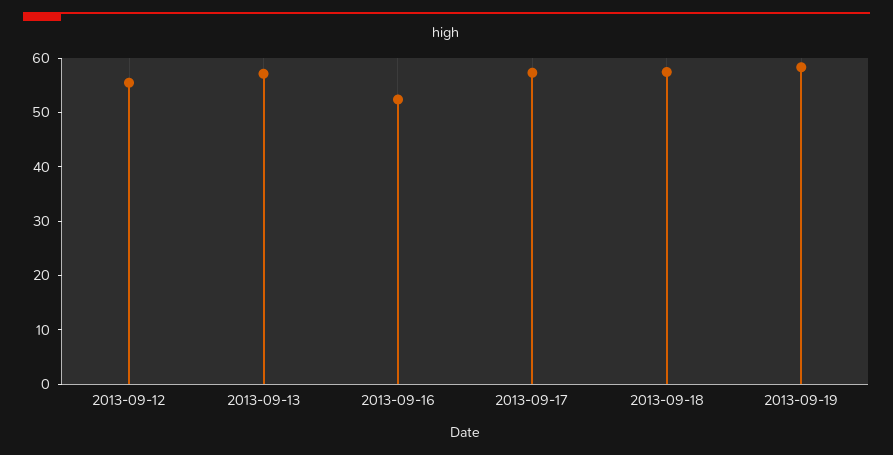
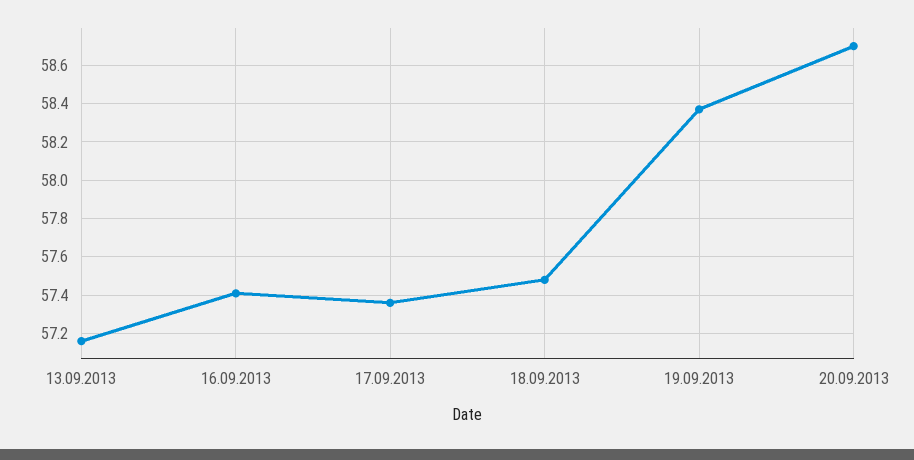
2013-09-12: 56 -> none
2013-09-16: 52 -> 57.4
20.09.2013: none -> 58.7

